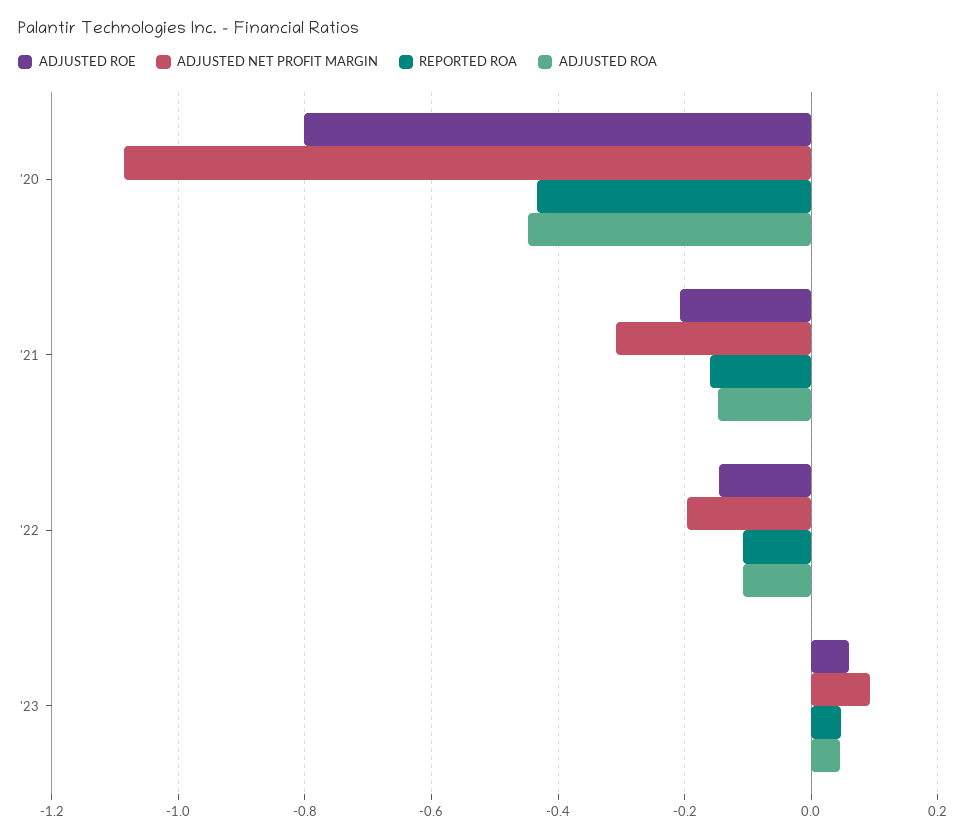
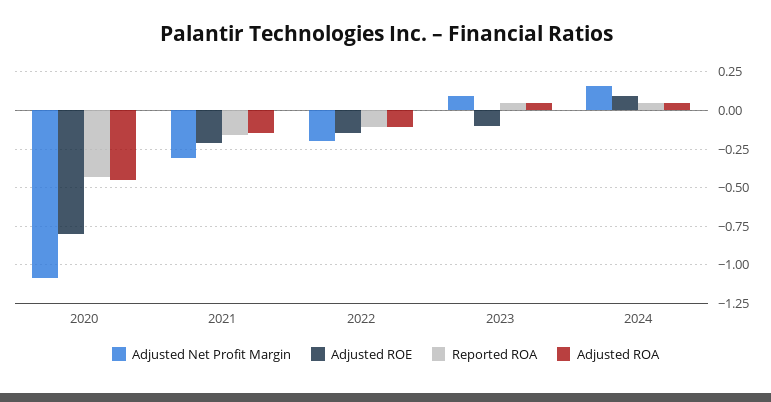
ADJUSTED ROE, '23: 0.06 -> -0.1
ADJUSTED NET PROFIT MARGIN, 2024: none -> 0.15
ADJUSTED ROE, 2024: none -> 0.1
REPORTED ROA, 2024: none -> 0.05
ADJUSTED ROA, 2024: none -> 0.05

